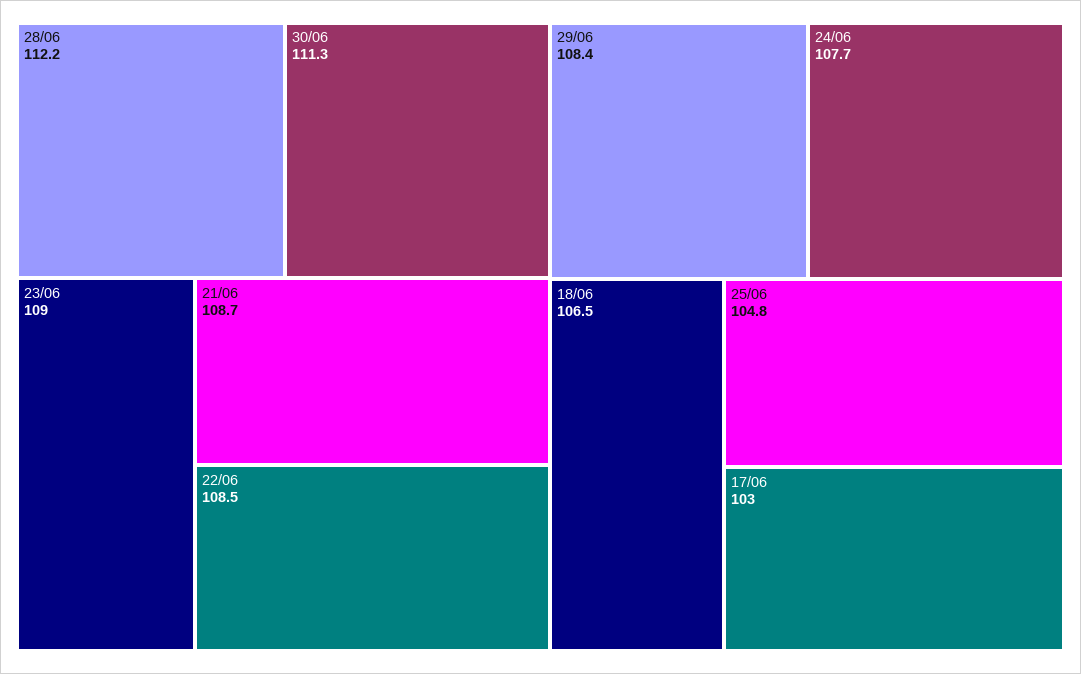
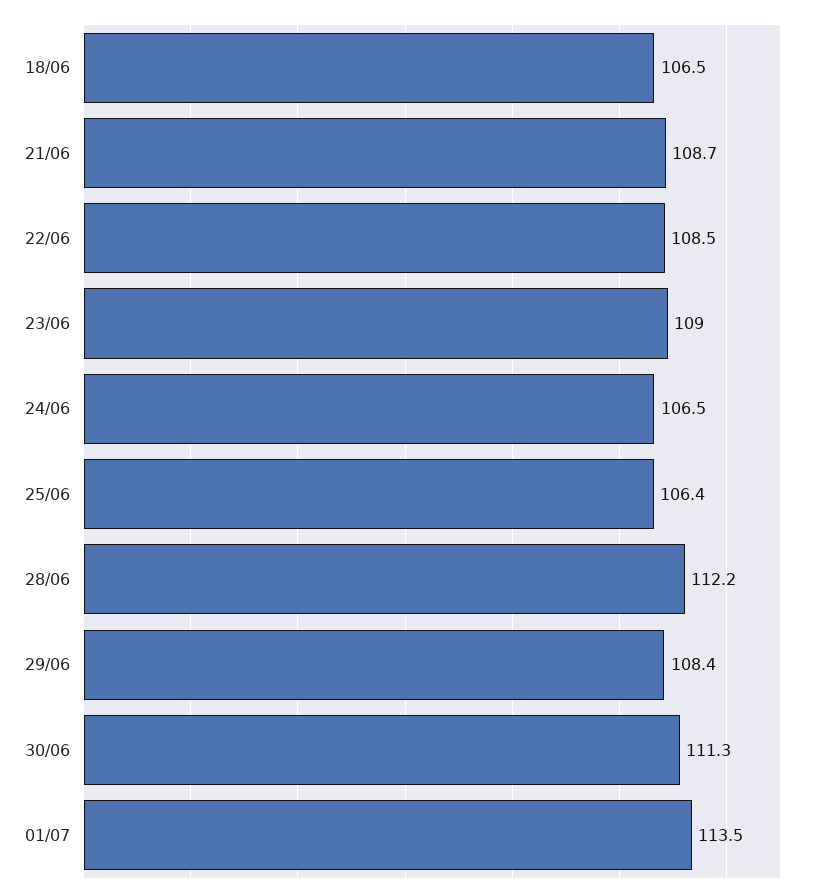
24/06: 107.7 -> 106.5
25/06: 104.8 -> 106.4
17/06: 103 -> none
01/07: none -> 113.5

